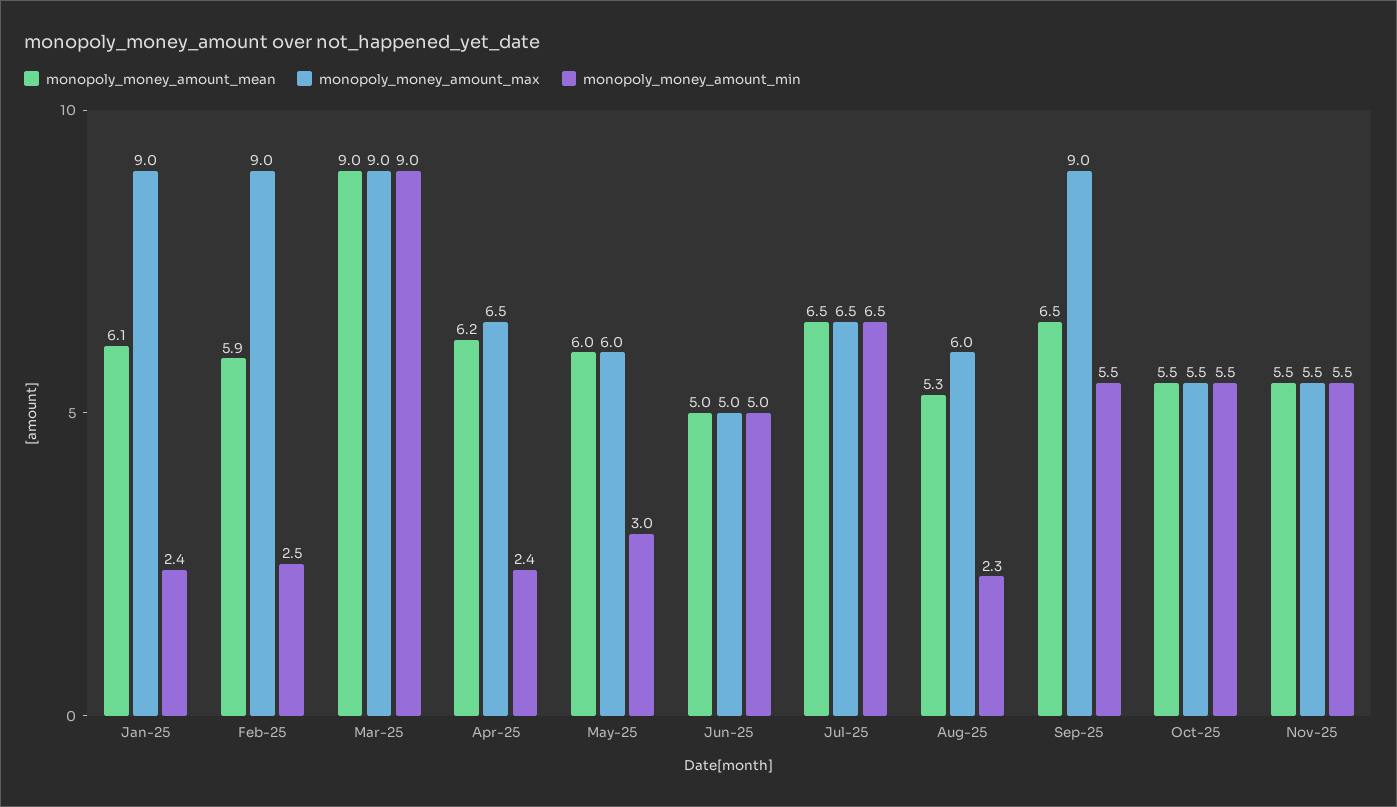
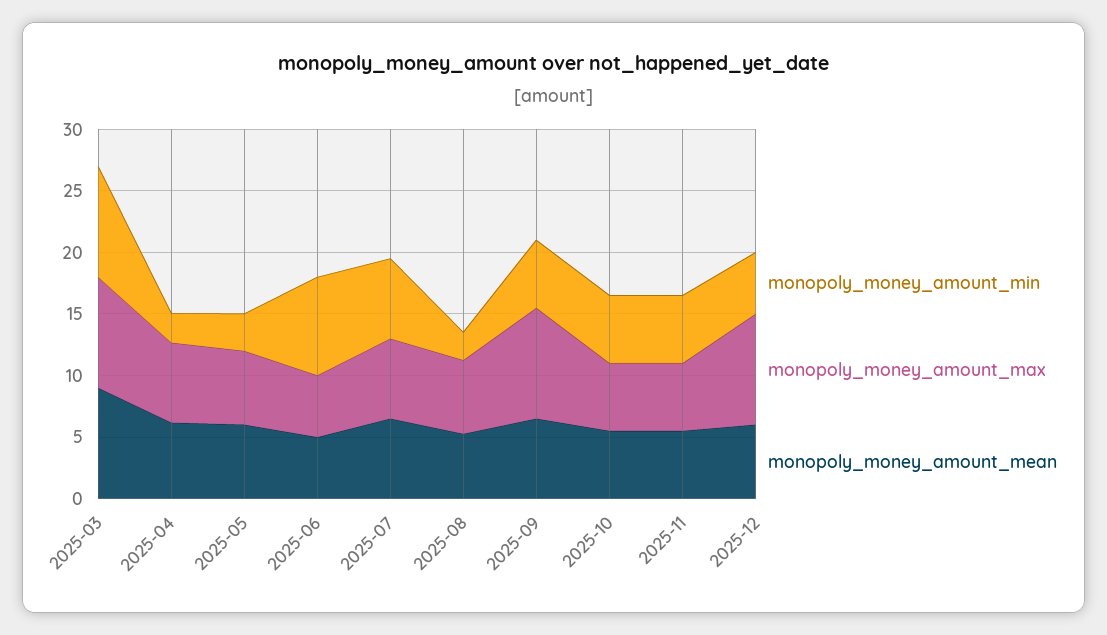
monopoly_money_amount_mean, Jan-25: 6.1 -> none
monopoly_money_amount_max, Jan-25: 9 -> none
monopoly_money_amount_min, Jan-25: 2.4 -> none
monopoly_money_amount_mean, Feb-25: 5.9 -> none
monopoly_money_amount_max, Feb-25: 9 -> none
monopoly_money_amount_min, Feb-25: 2.5 -> none
monopoly_money_amount_min, Jun-25: 5 -> 8
monopoly_money_amount_min, 2025-12: none -> 5
monopoly_money_amount_max, 2025-12: none -> 9
monopoly_money_amount_mean, 2025-12: none -> 6

